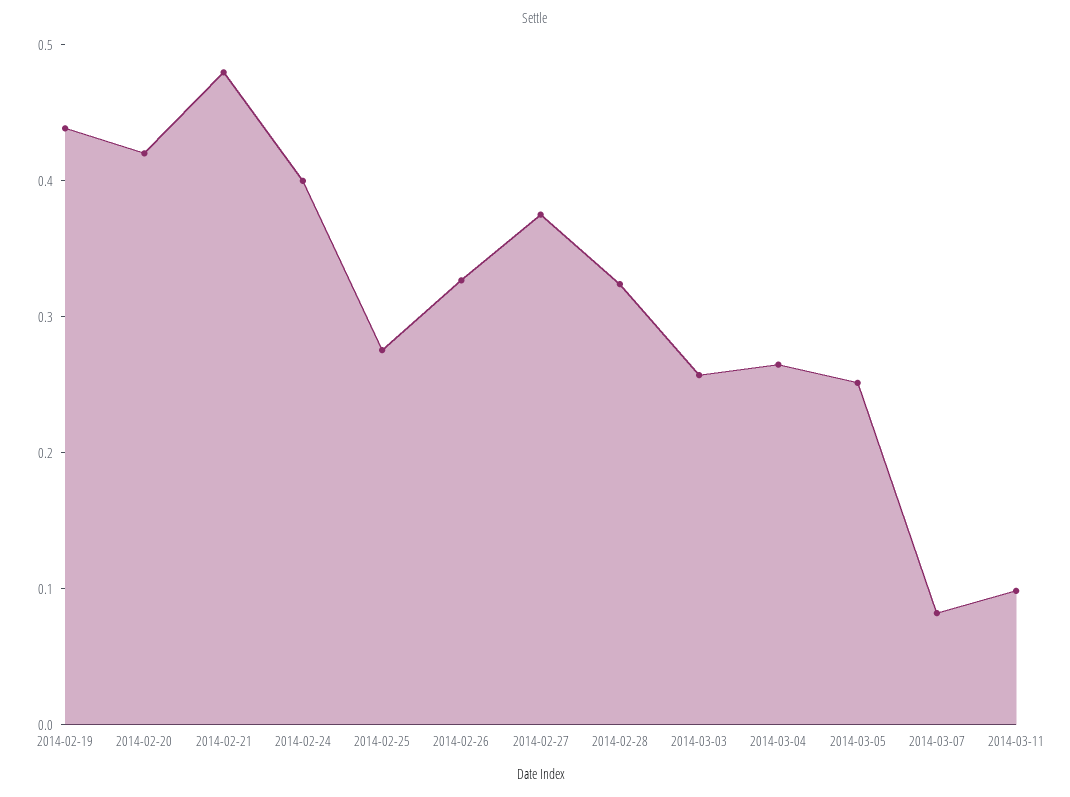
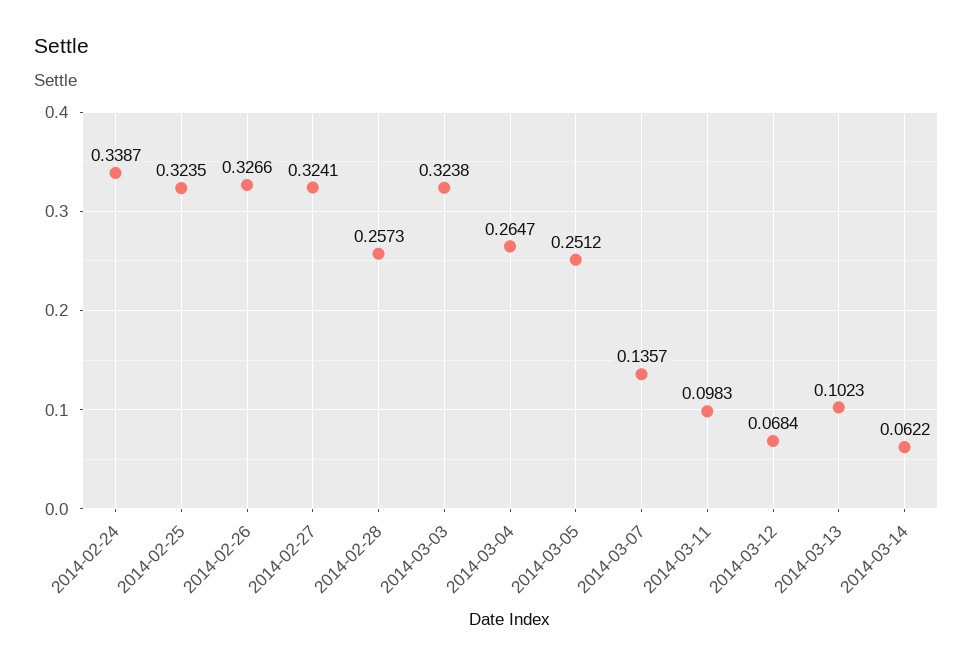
2014-02-19: 0.44 -> none
2014-02-20: 0.42 -> none
2014-02-21: 0.48 -> none
2014-02-24: 0.4 -> 0.3387
2014-02-25: 0.28 -> 0.3235
2014-02-27: 0.38 -> 0.3241
2014-02-28: 0.32 -> 0.2573
2014-03-03: 0.26 -> 0.3238
2014-03-07: 0.08 -> 0.1357
2014-03-12: none -> 0.0684
2014-03-13: none -> 0.1023
2014-03-14: none -> 0.0622

